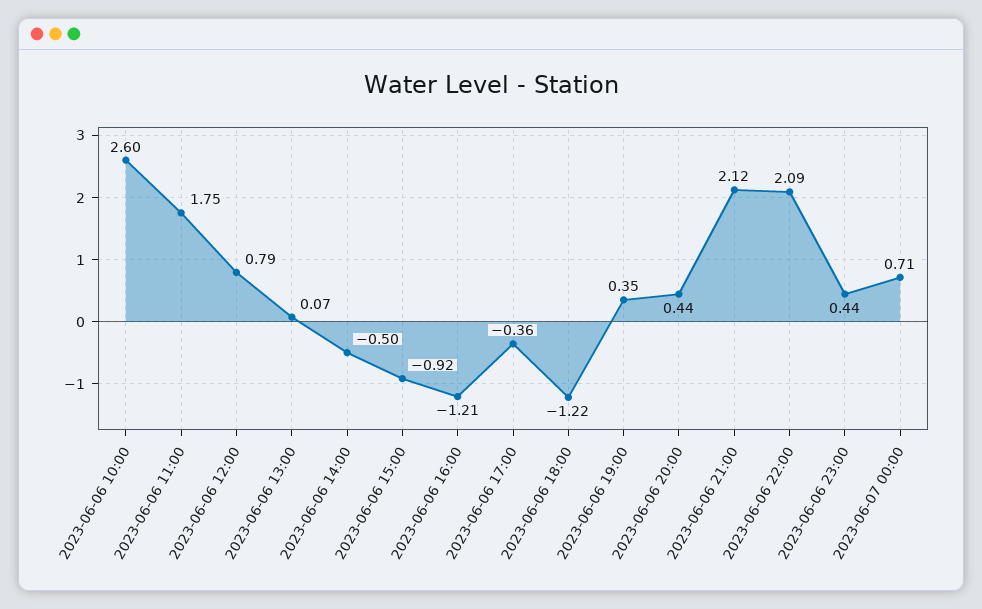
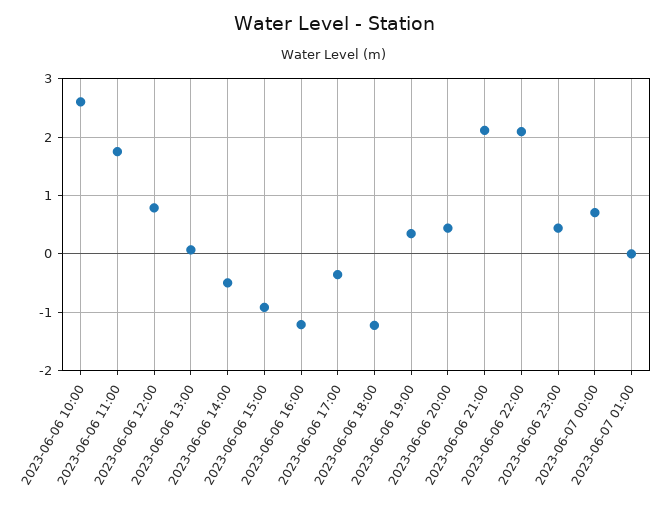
2023-06-07 01:00: none -> 0

